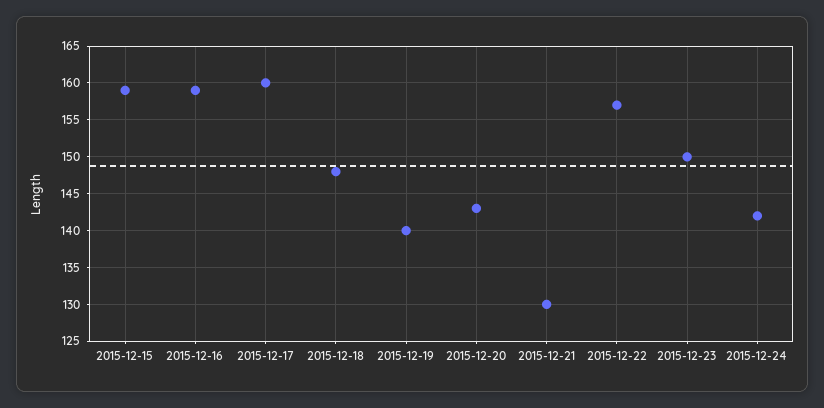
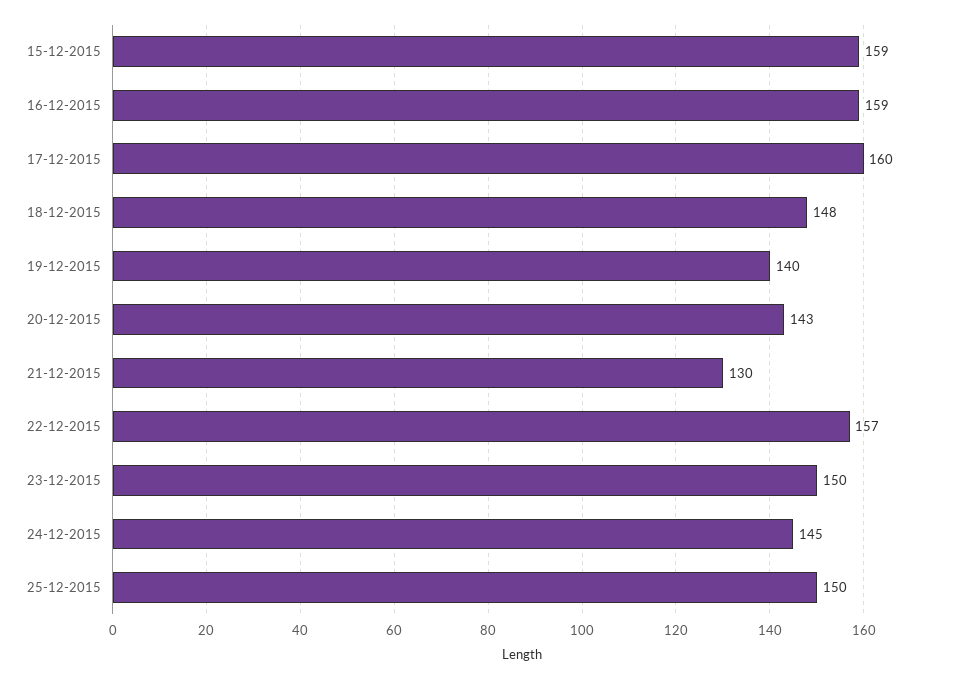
2015-12-24: 142 -> 145
25-12-2015: none -> 150

